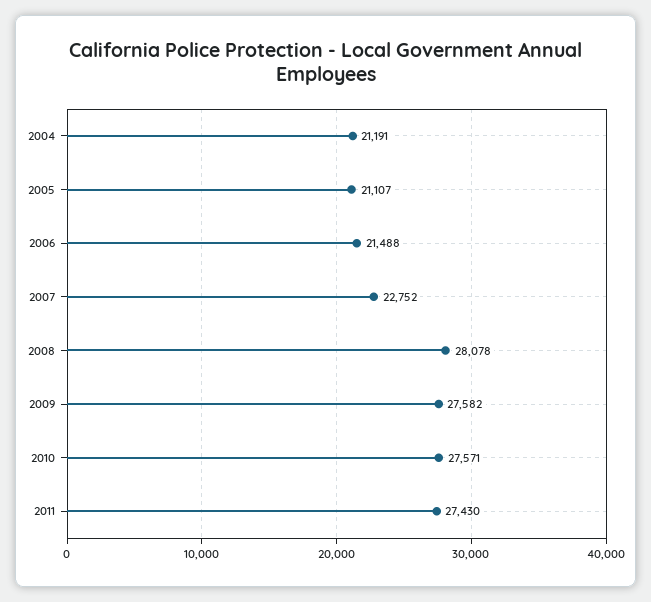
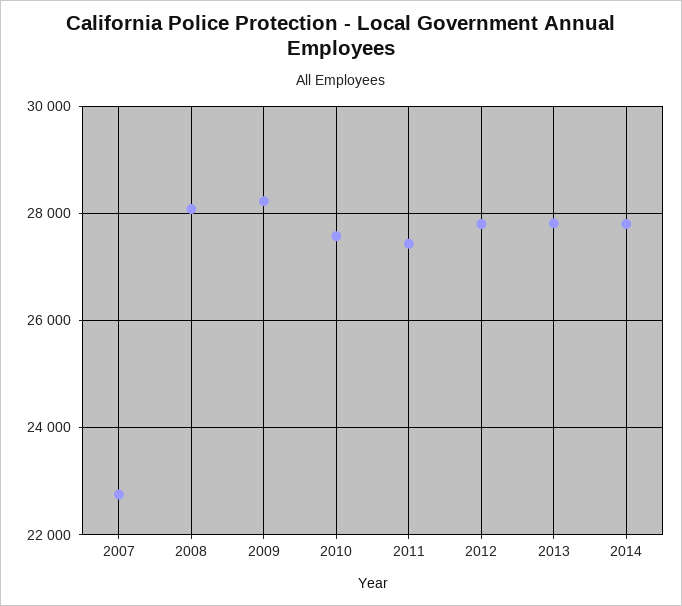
2004: 21191 -> none
2005: 21107 -> none
2006: 21488 -> none
2009: 27582 -> 28200
2012: none -> 27800
2013: none -> 27800
2014: none -> 27800

